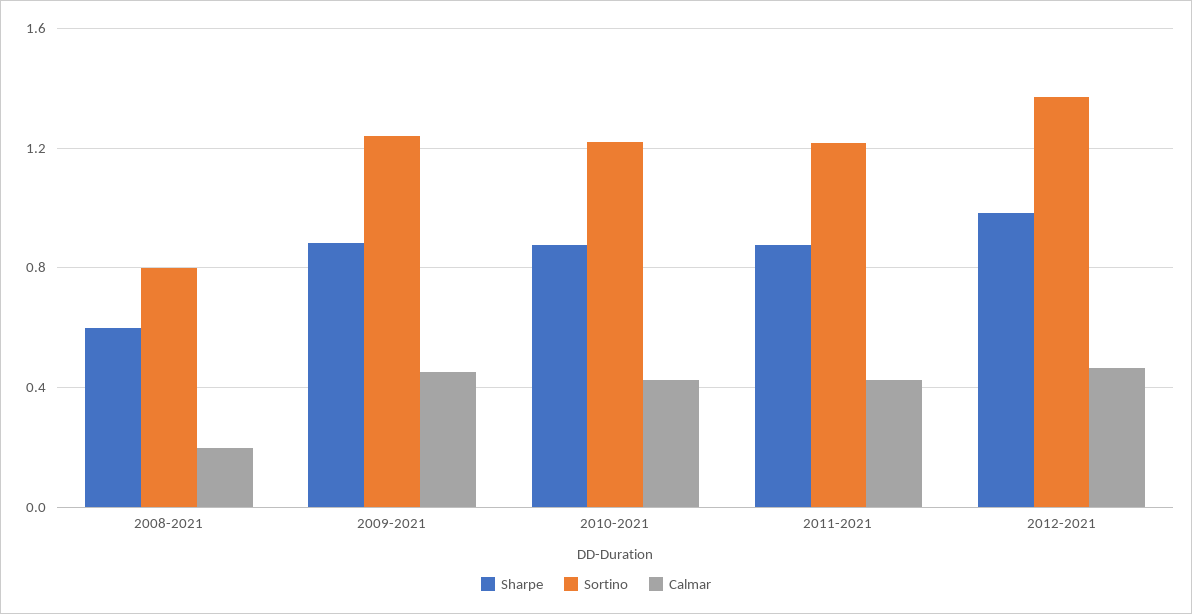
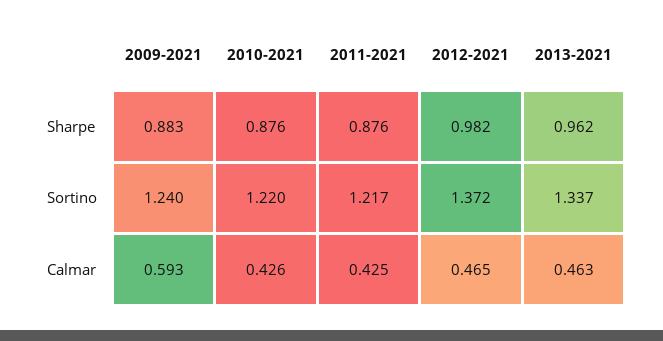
Sharpe, 2008-2021: 0.6 -> none
Sortino, 2008-2021: 0.8 -> none
Calmar, 2008-2021: 0.2 -> none
Calmar, 2009-2021: 0.45 -> 0.593
Sharpe, 2013-2021: none -> 0.962
Sortino, 2013-2021: none -> 1.337
Calmar, 2013-2021: none -> 0.463

